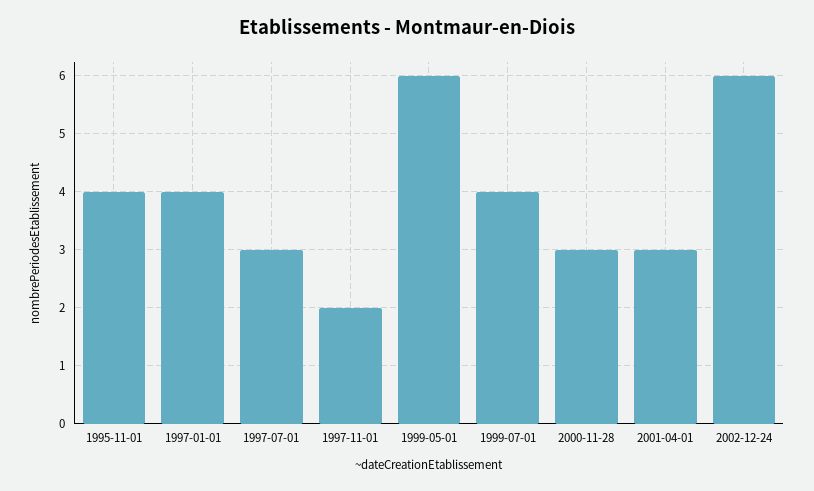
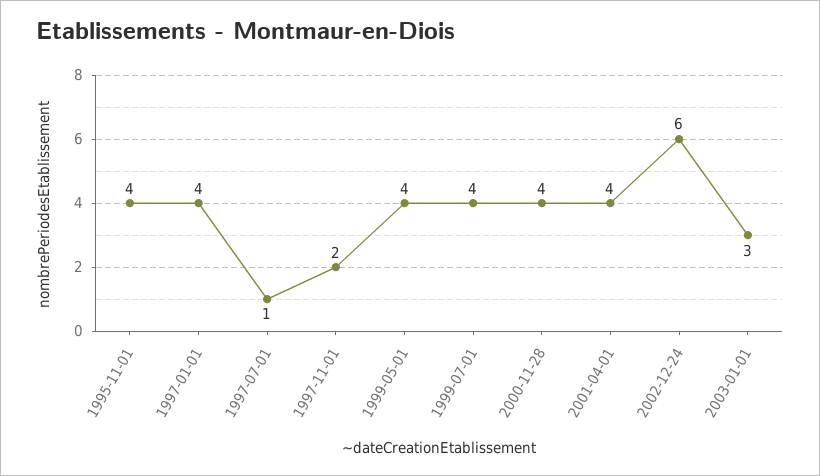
1997-07-01: 3 -> 1
1999-05-01: 6 -> 4
2000-11-28: 3 -> 4
2001-04-01: 3 -> 4
2003-01-01: none -> 3

